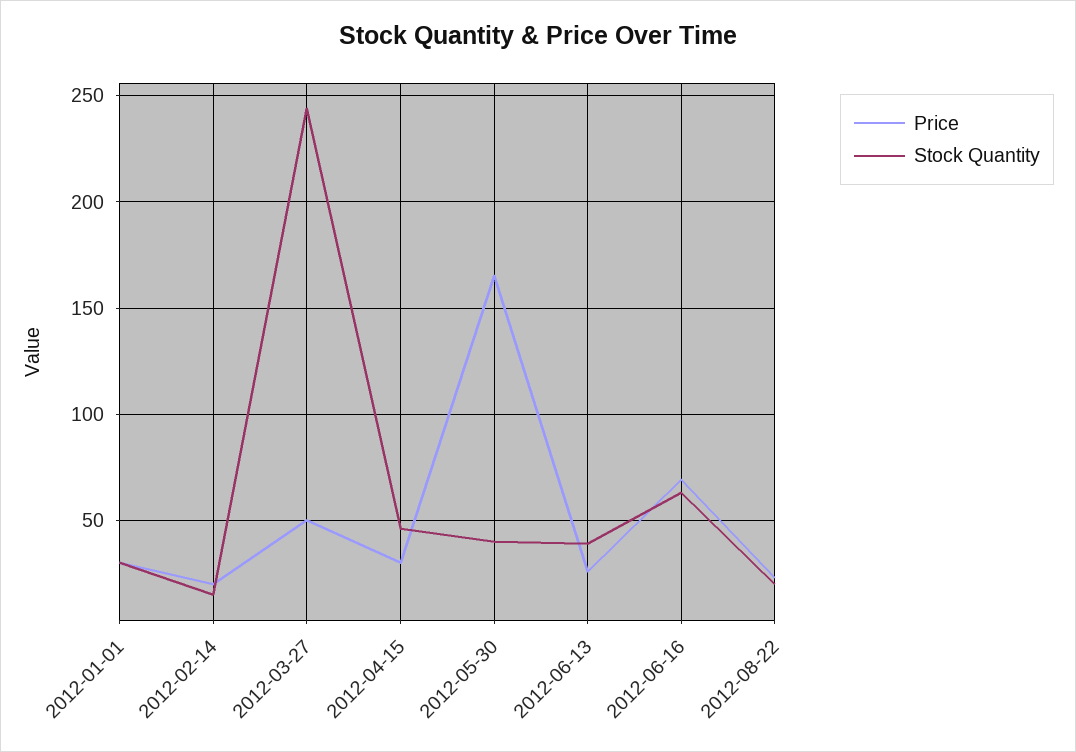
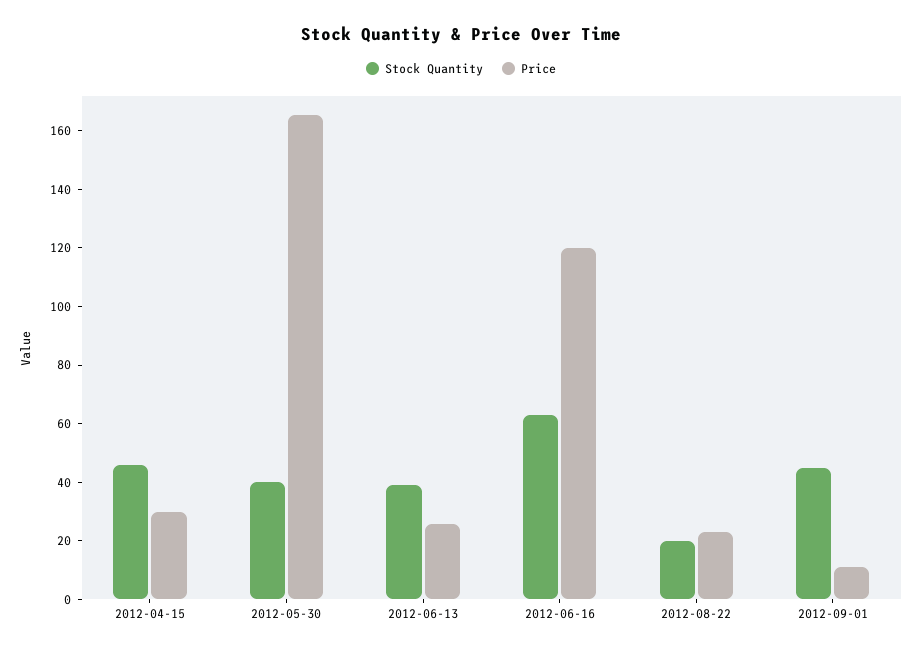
Price, 2012-01-01: 30 -> none
Stock Quantity, 2012-01-01: 30 -> none
Price, 2012-02-14: 20 -> none
Stock Quantity, 2012-02-14: 15 -> none
Price, 2012-03-27: 50 -> none
Stock Quantity, 2012-03-27: 245 -> none
Price, 2012-06-16: 70 -> 120
Stock Quantity, 2012-09-01: none -> 45
Price, 2012-09-01: none -> 10

